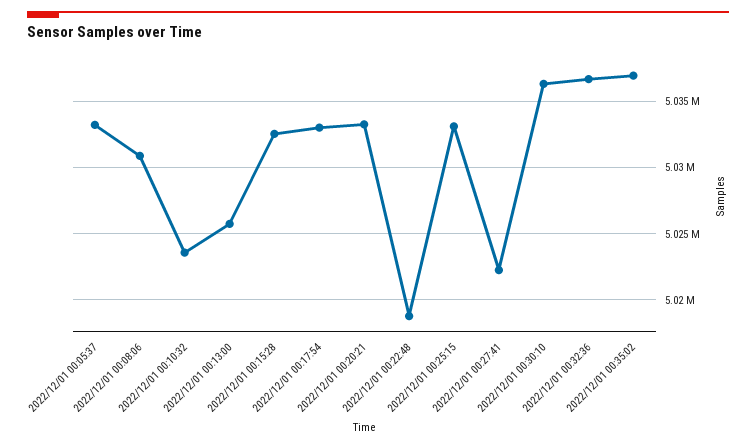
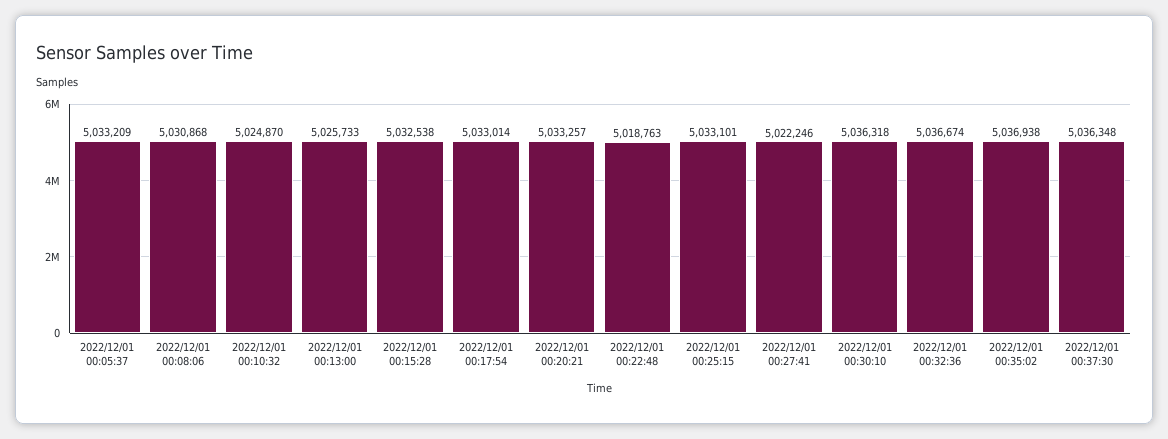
2022/12/01 00:10:32: 5023500 -> 5024870
2022/12/01 00:37:30: none -> 5036348

